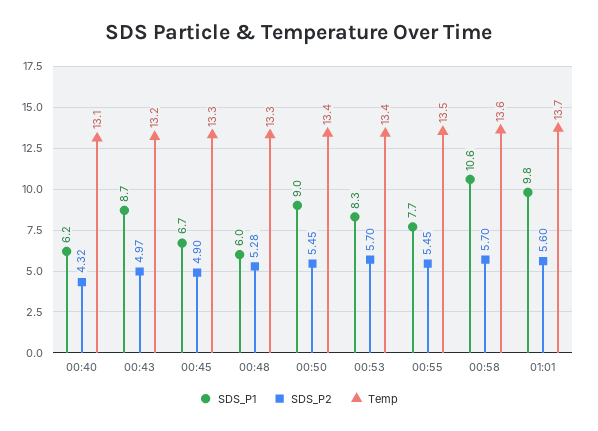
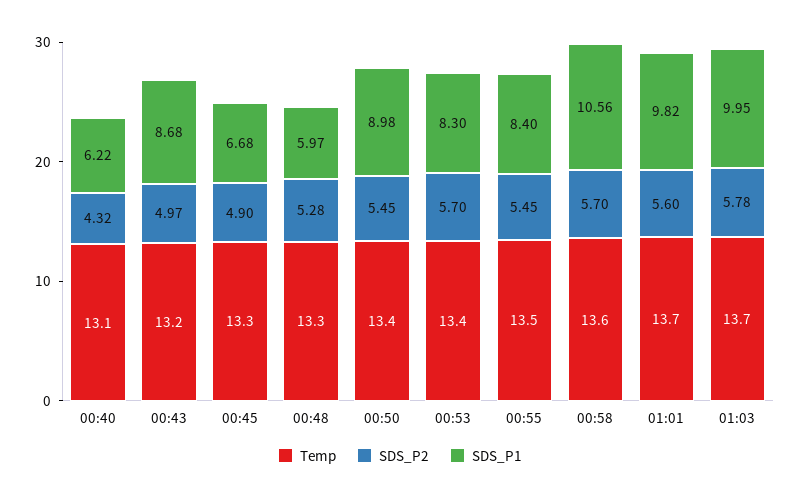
SDS_P1, 00:55: 7.7 -> 8.4
Temp, 01:03: none -> 13.7
SDS_P2, 01:03: none -> 5.78
SDS_P1, 01:03: none -> 9.95

